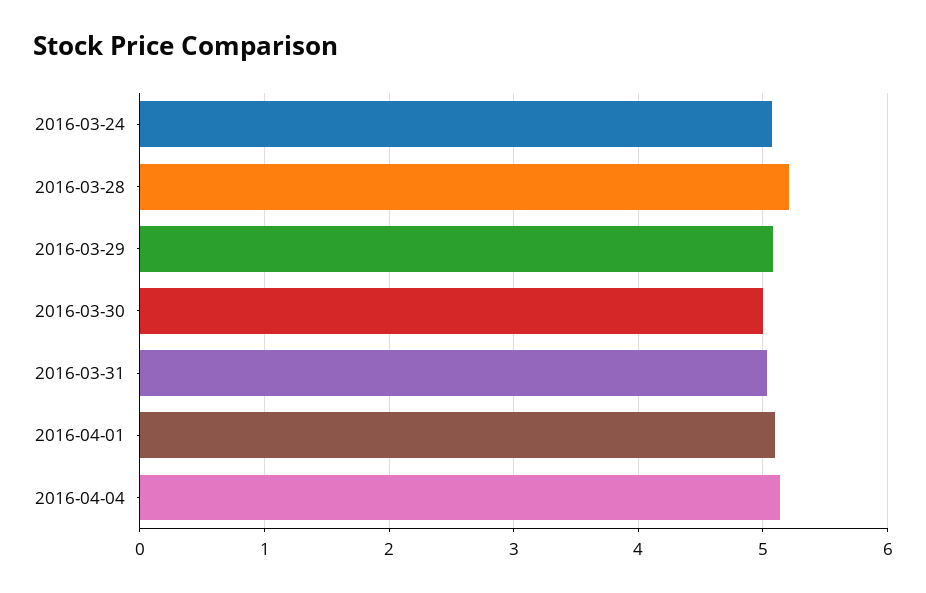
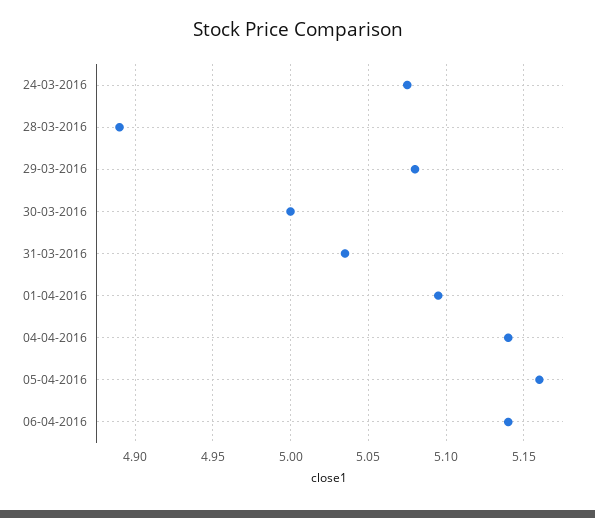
2016-03-28: 5.2 -> 4.89
05-04-2016: none -> 5.16
06-04-2016: none -> 5.14

